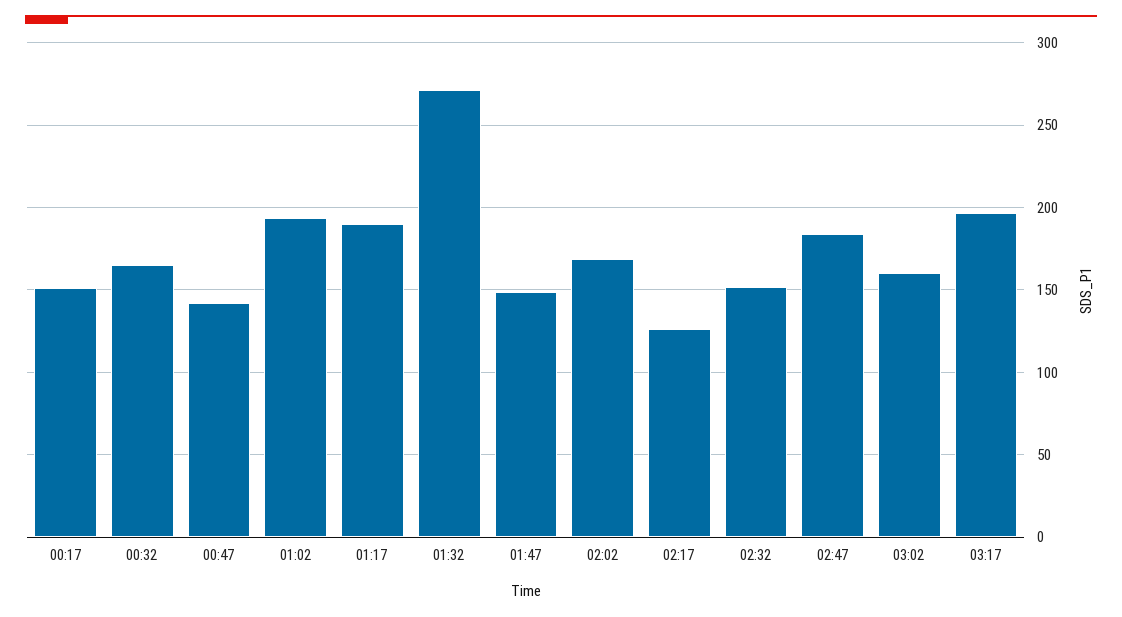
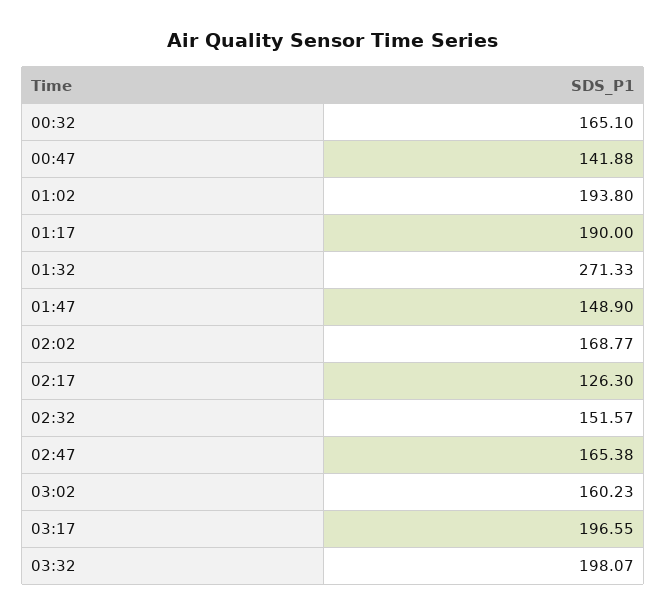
00:17: 150 -> none
02:47: 185 -> 165.38
03:32: none -> 198.07

